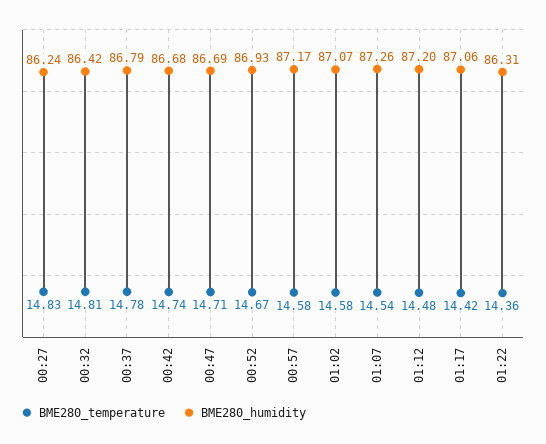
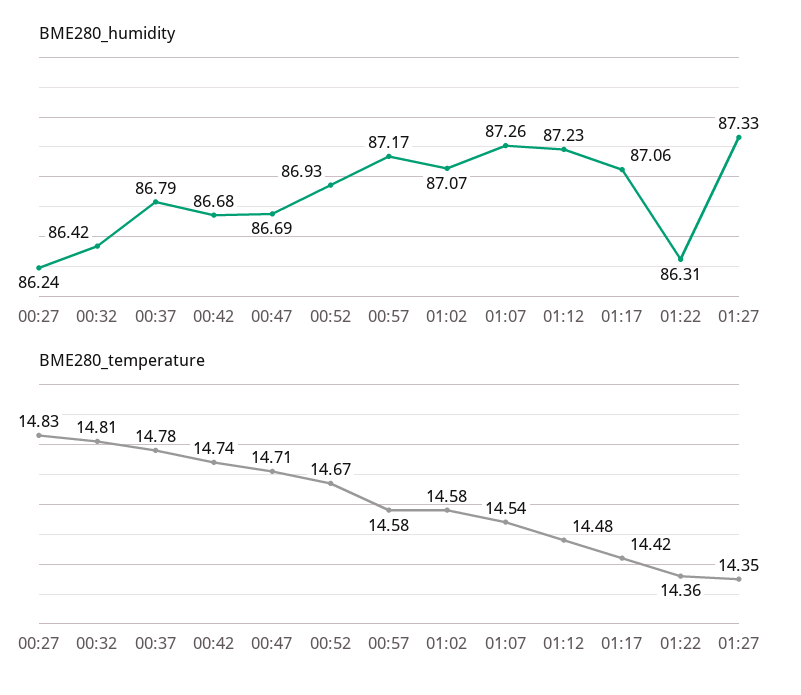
BME280_humidity, 01:12: 87.2 -> 87.23
BME280_humidity, 01:27: none -> 87.33
BME280_temperature, 01:27: none -> 14.35

